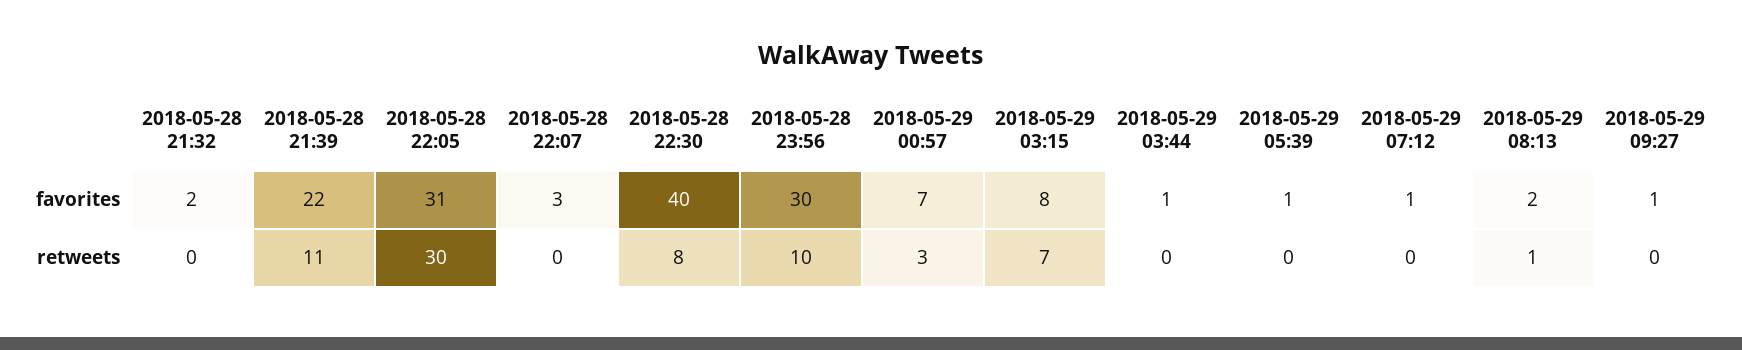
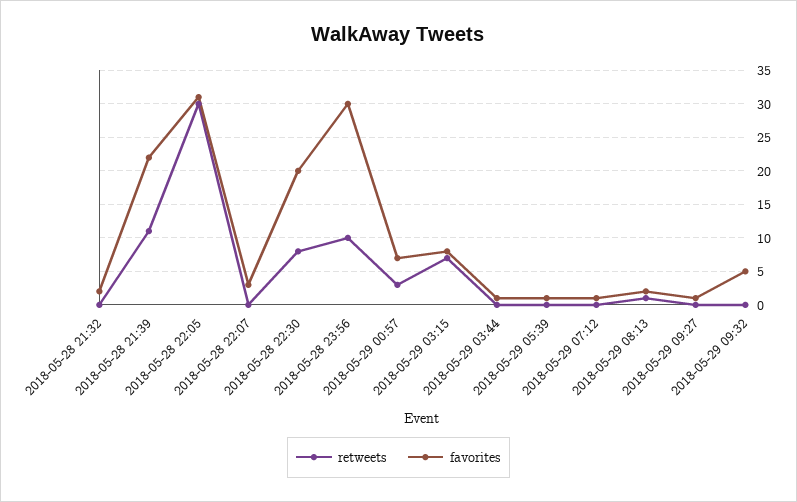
favorites, 2018-05-28 22:30: 40 -> 20
retweets, 2018-05-29 09:32: none -> 0
favorites, 2018-05-29 09:32: none -> 5

